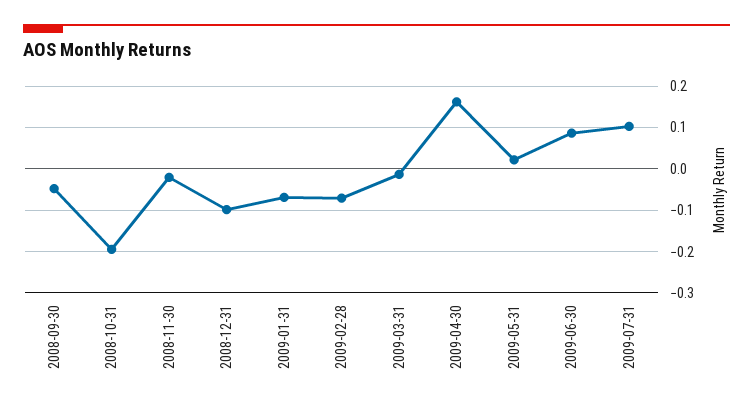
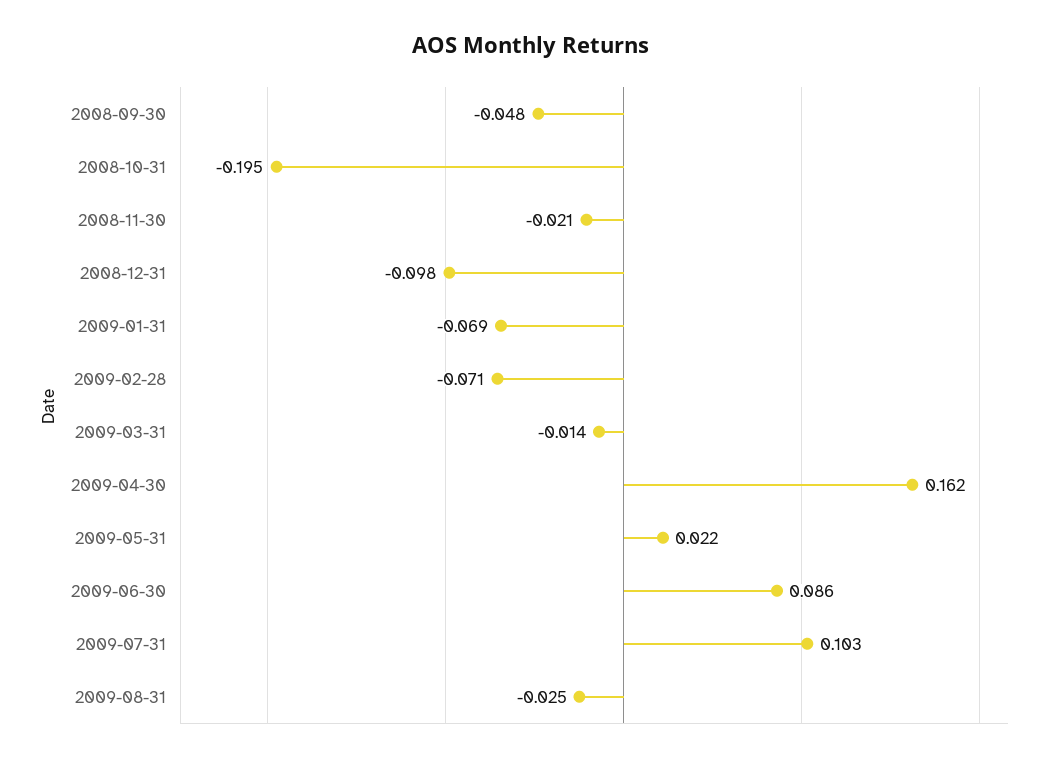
2009-08-31: none -> -0.025

